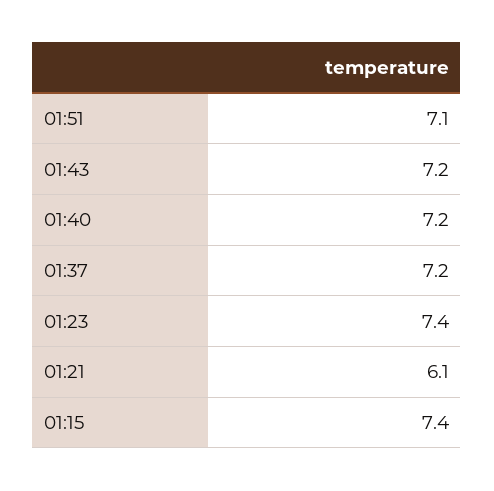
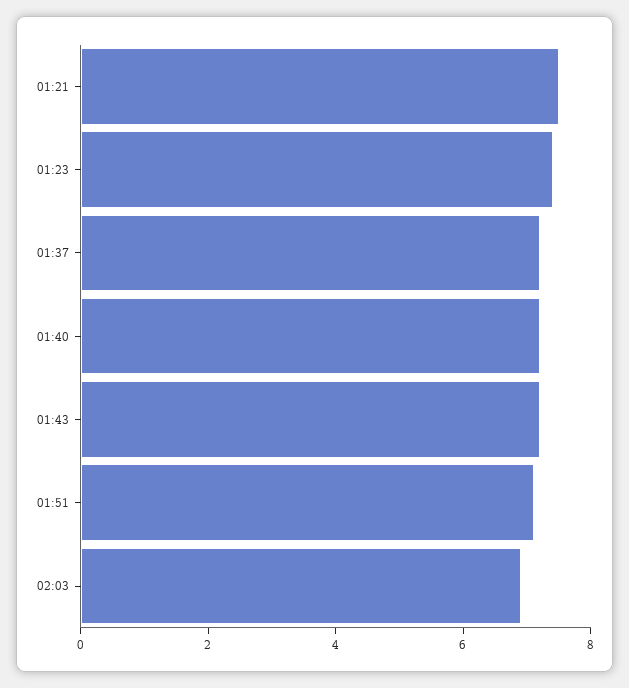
01:21: 6.1 -> 7.5
01:15: 7.4 -> none
02:03: none -> 7

